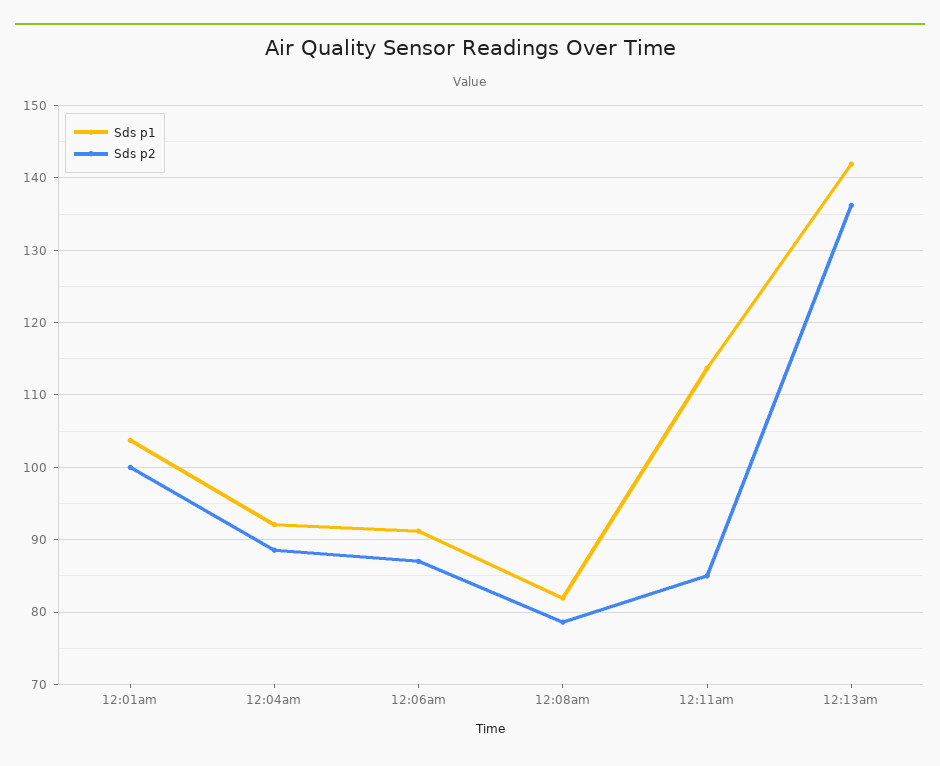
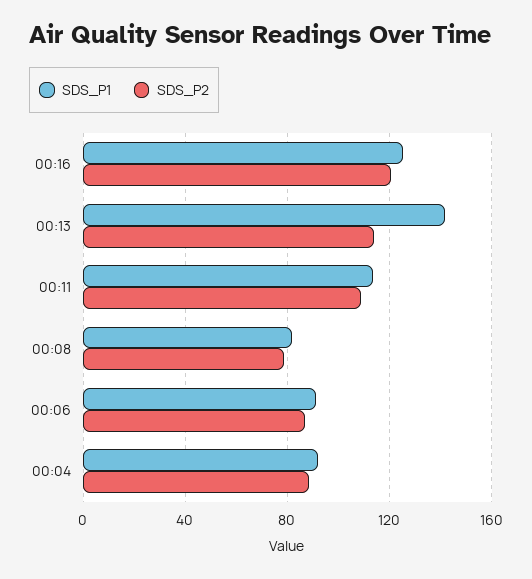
Sds p1, 12:01am: 104 -> none
Sds p2, 12:01am: 100 -> none
Sds p2, 12:11am: 85 -> 110
Sds p2, 12:13am: 136 -> 115
Sds p1, 00:16: none -> 125
Sds p2, 00:16: none -> 120

